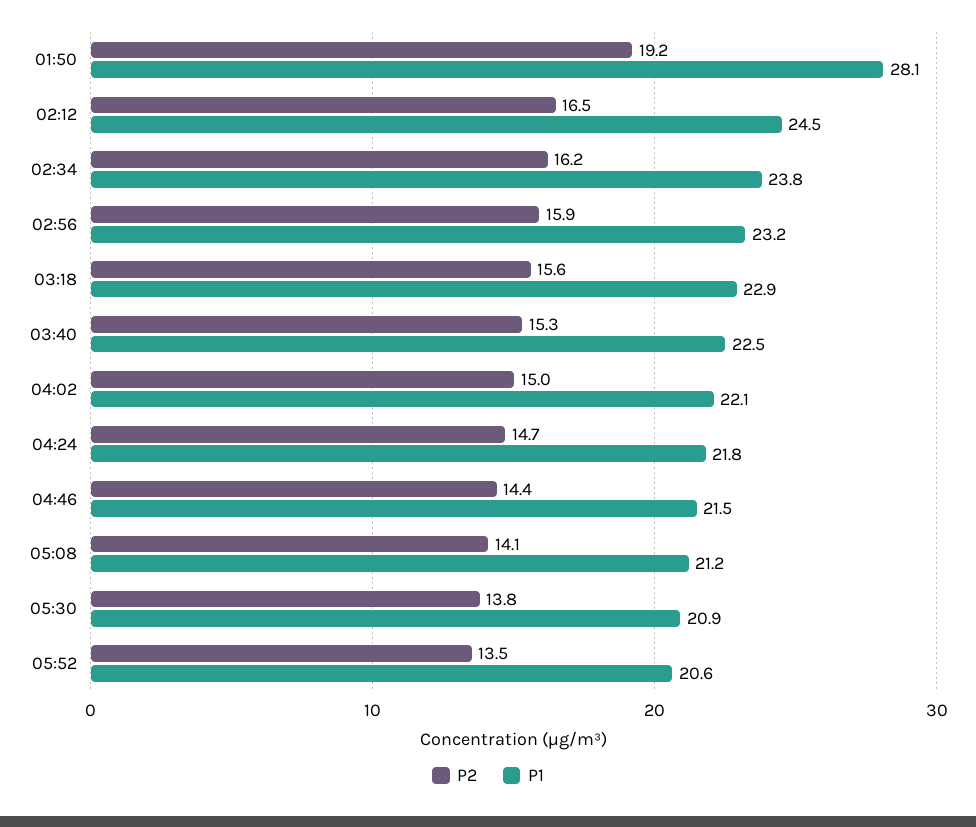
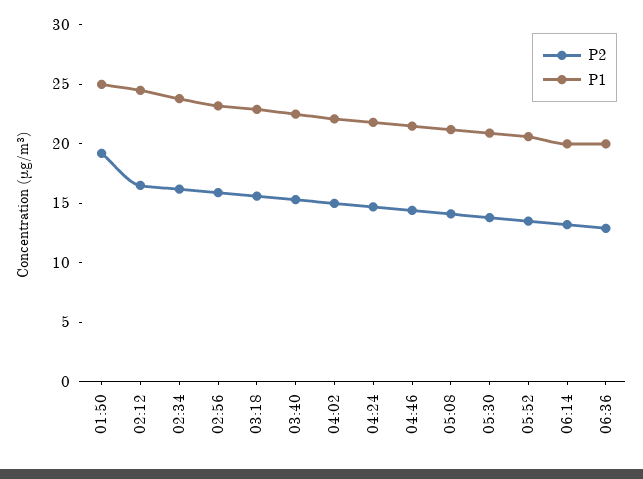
P1, 01:50: 28.1 -> 25
P2, 06:14: none -> 13
P1, 06:14: none -> 20
P2, 06:36: none -> 13
P1, 06:36: none -> 20

